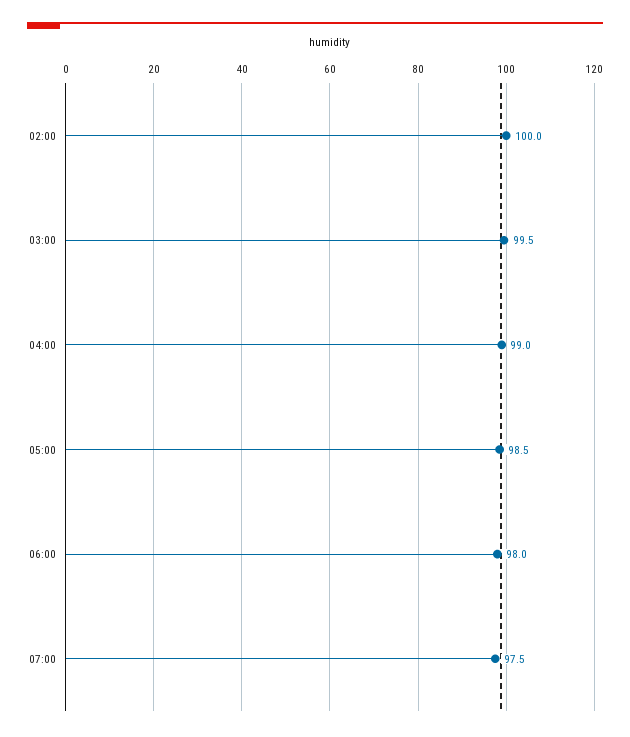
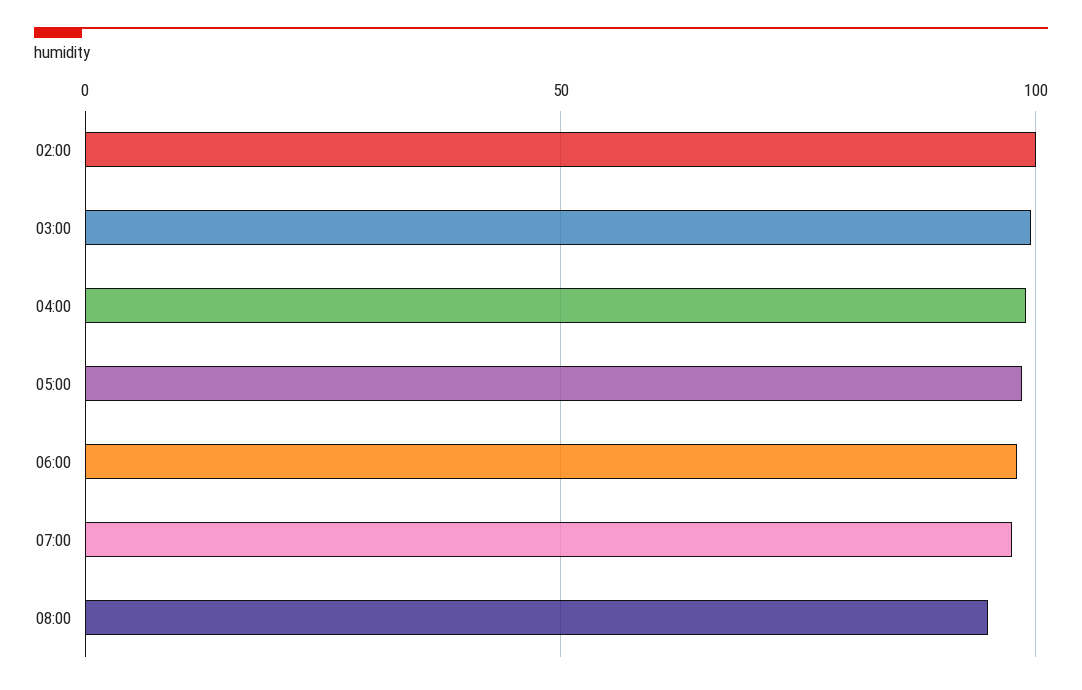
08:00: none -> 95

